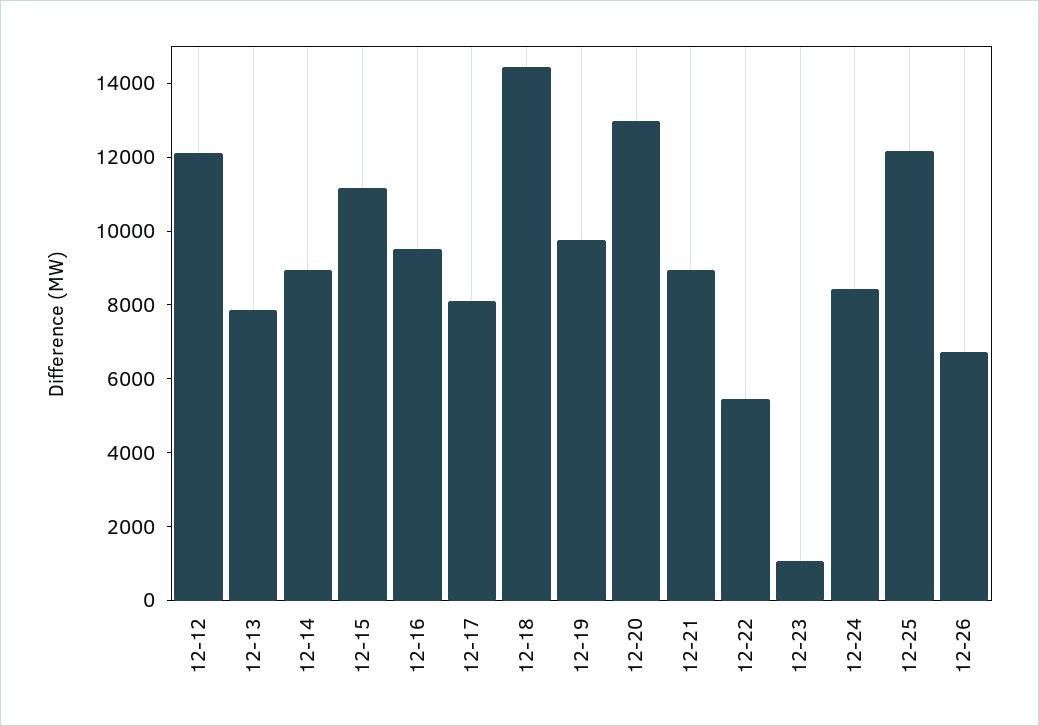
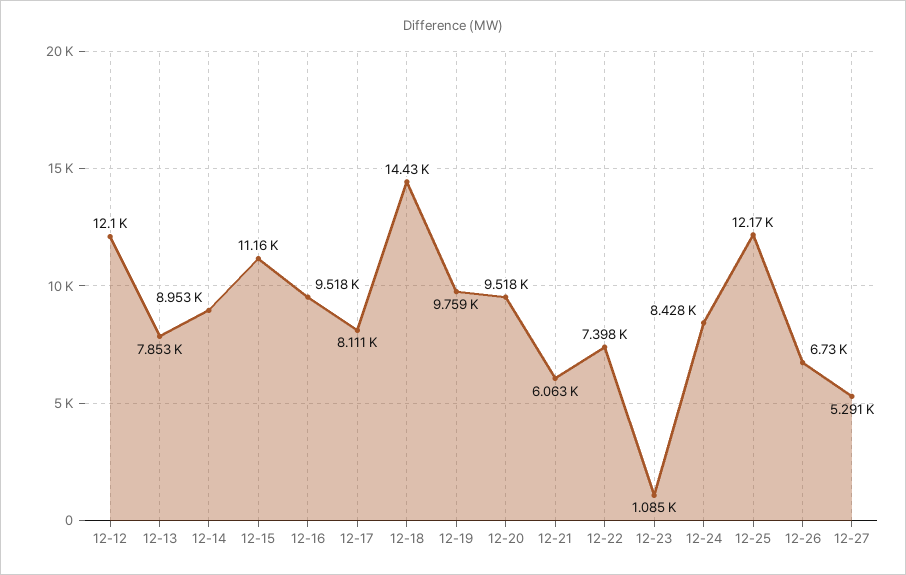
12-20: 13000 -> 9518
12-21: 9000 -> 6063
12-22: 5500 -> 7398
12-27: none -> 5291

